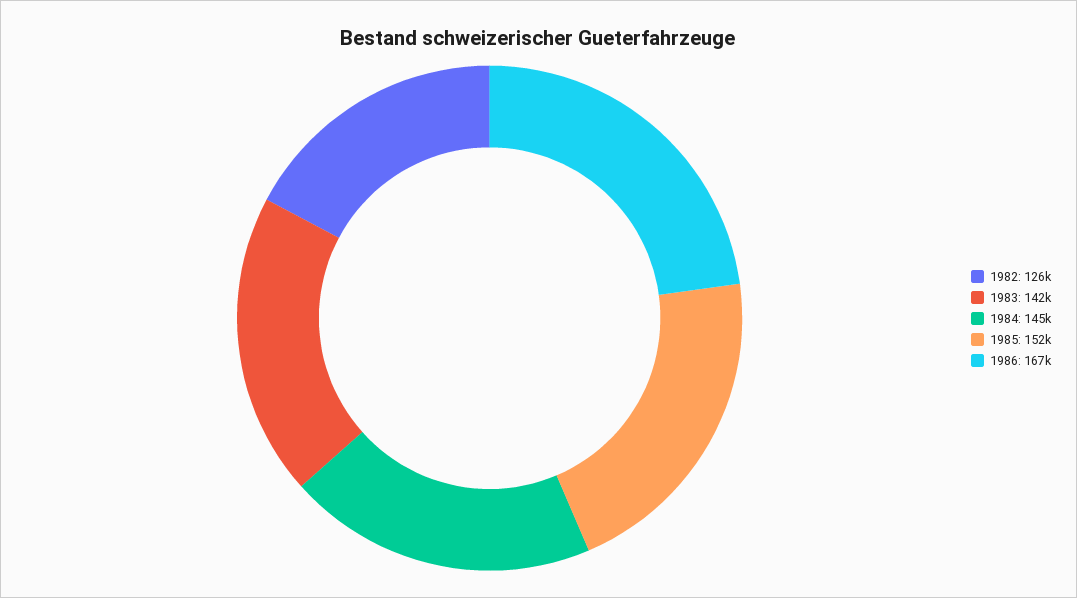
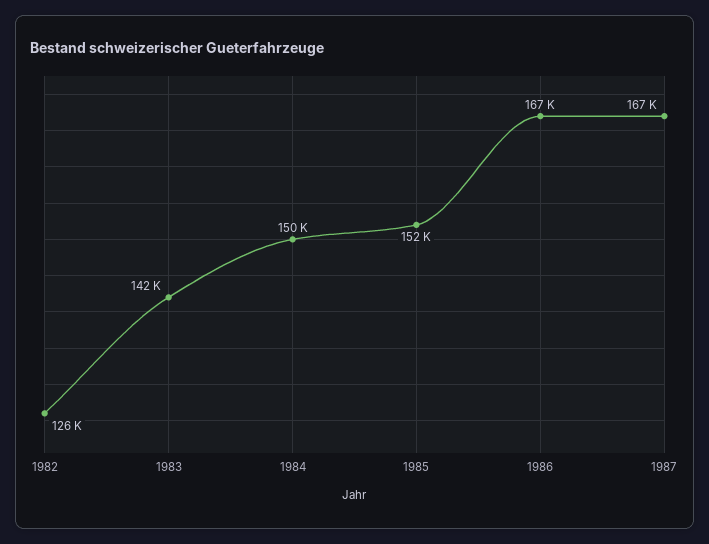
1984: 145000 -> 150000
1987: none -> 167000

